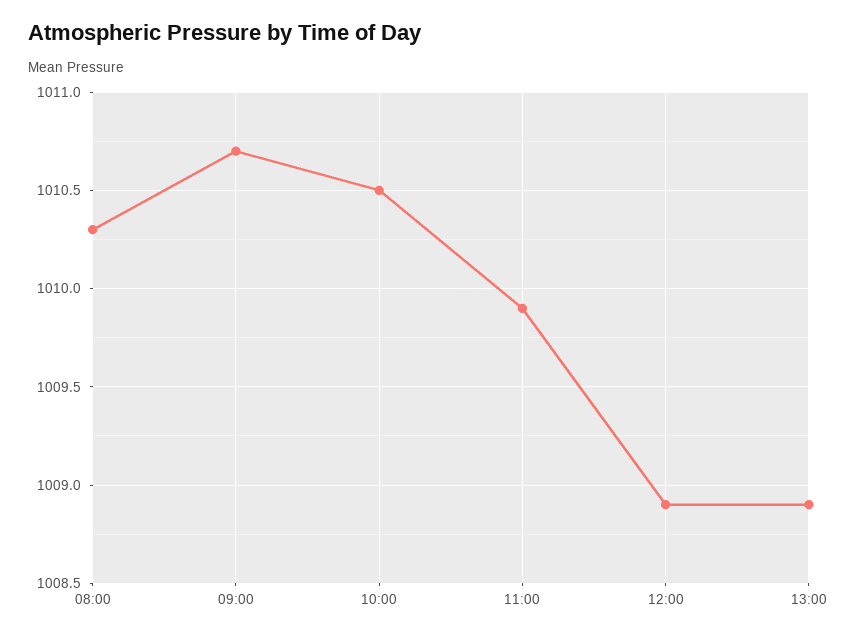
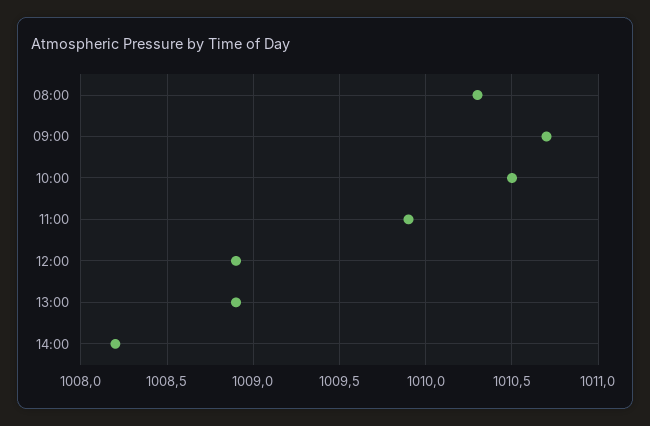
14:00: none -> 1008.2

